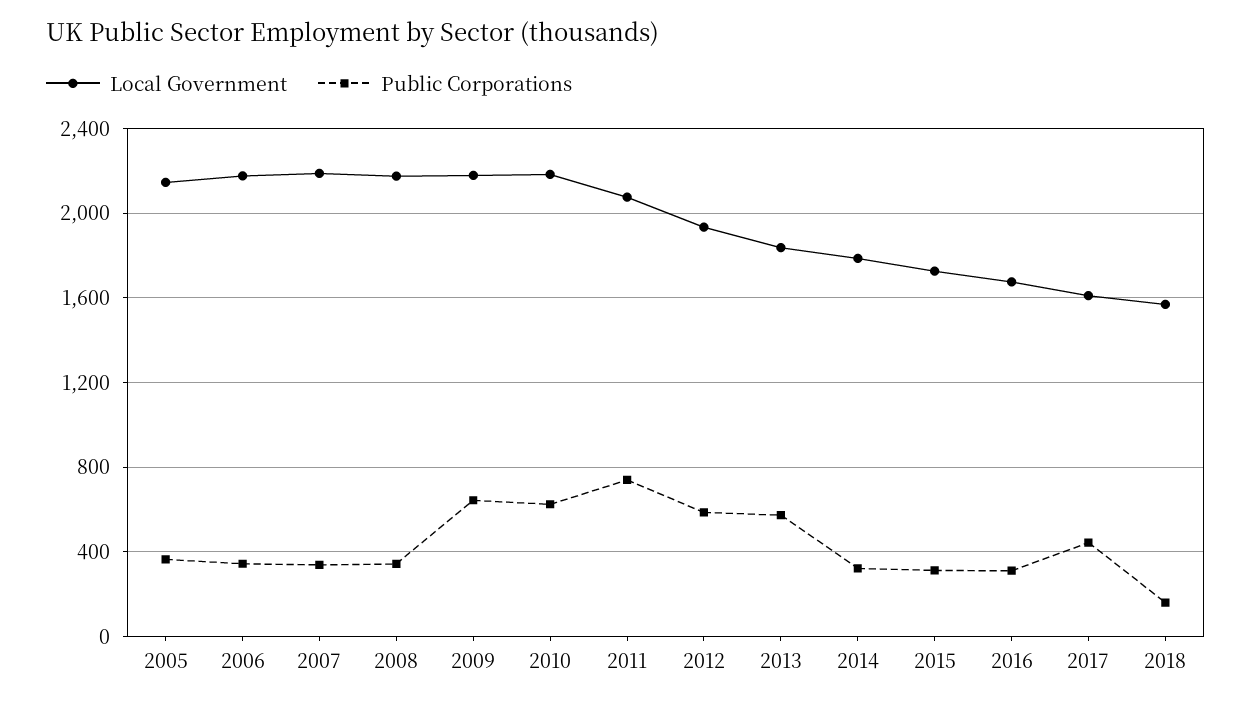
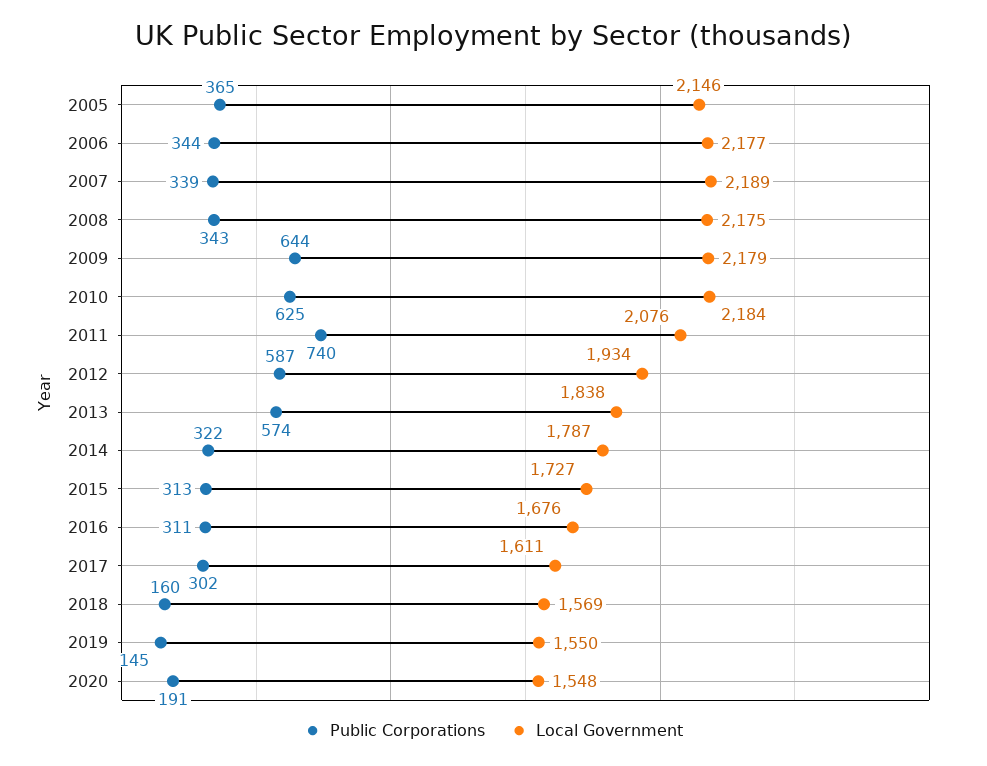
Public Corporations, 2017: 450 -> 302
Public Corporations, 2019: none -> 145
Local Government, 2019: none -> 1550
Public Corporations, 2020: none -> 191
Local Government, 2020: none -> 1548

